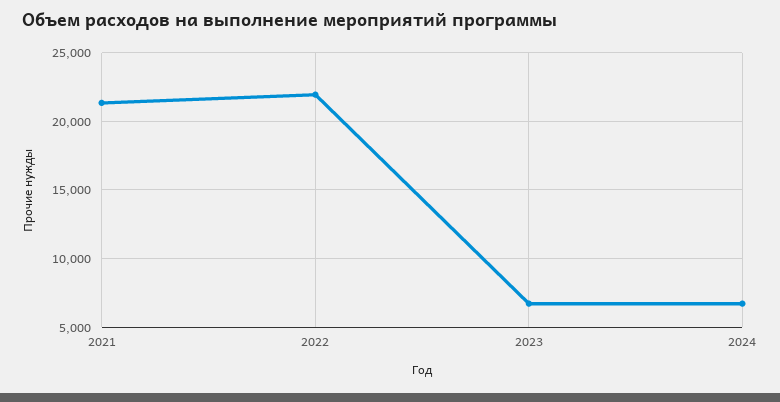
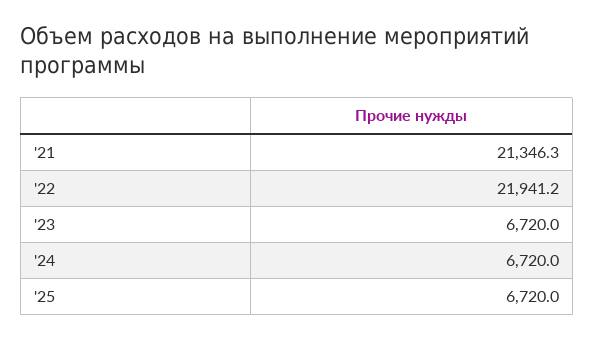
'25: none -> 6720

